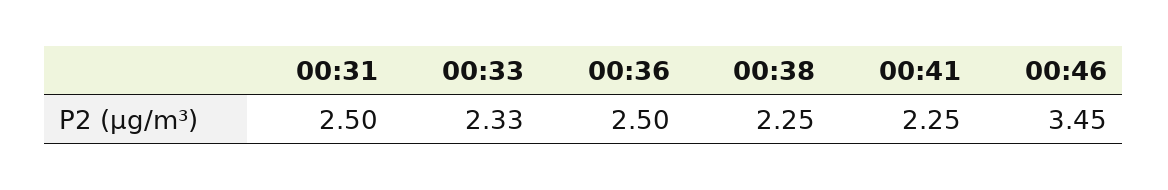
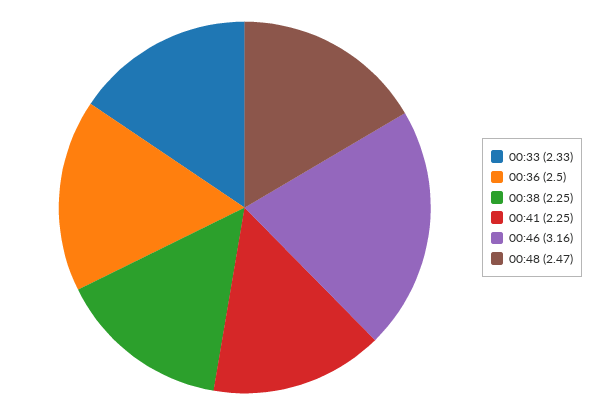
00:31: 2.5 -> none
00:46: 3.45 -> 3.16
00:48: none -> 2.47

